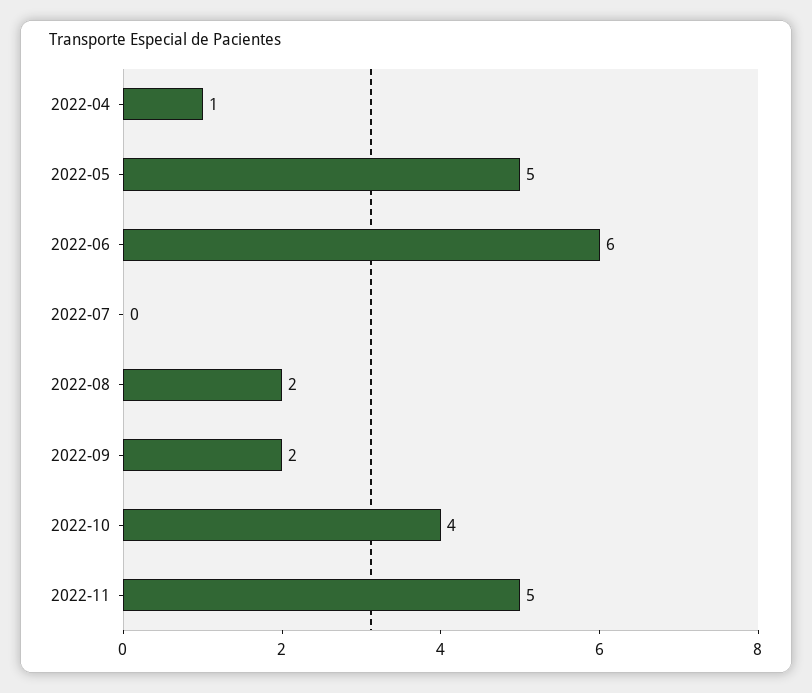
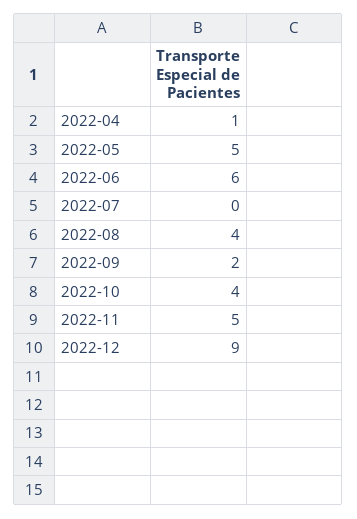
2022-08: 2 -> 4
2022-12: none -> 9

